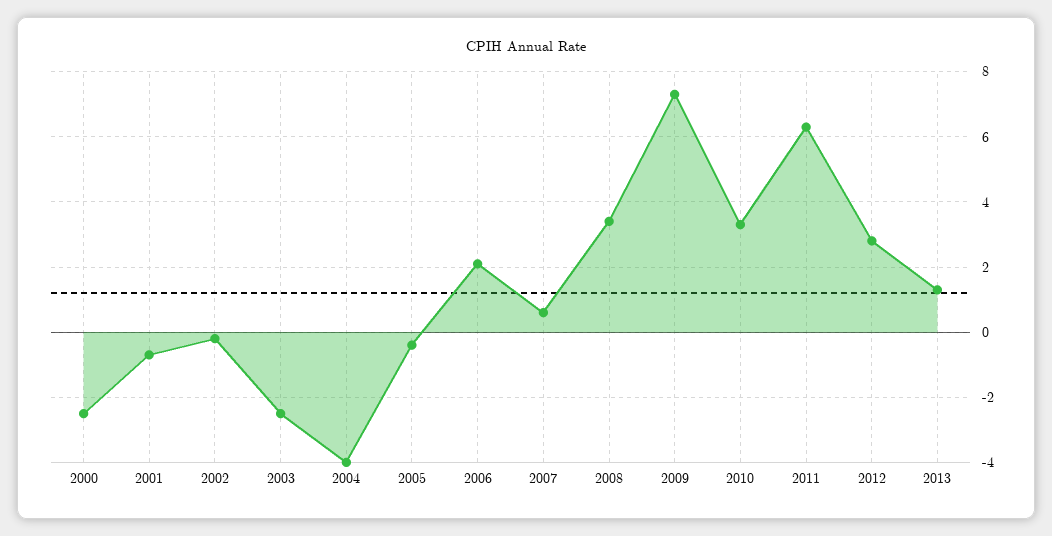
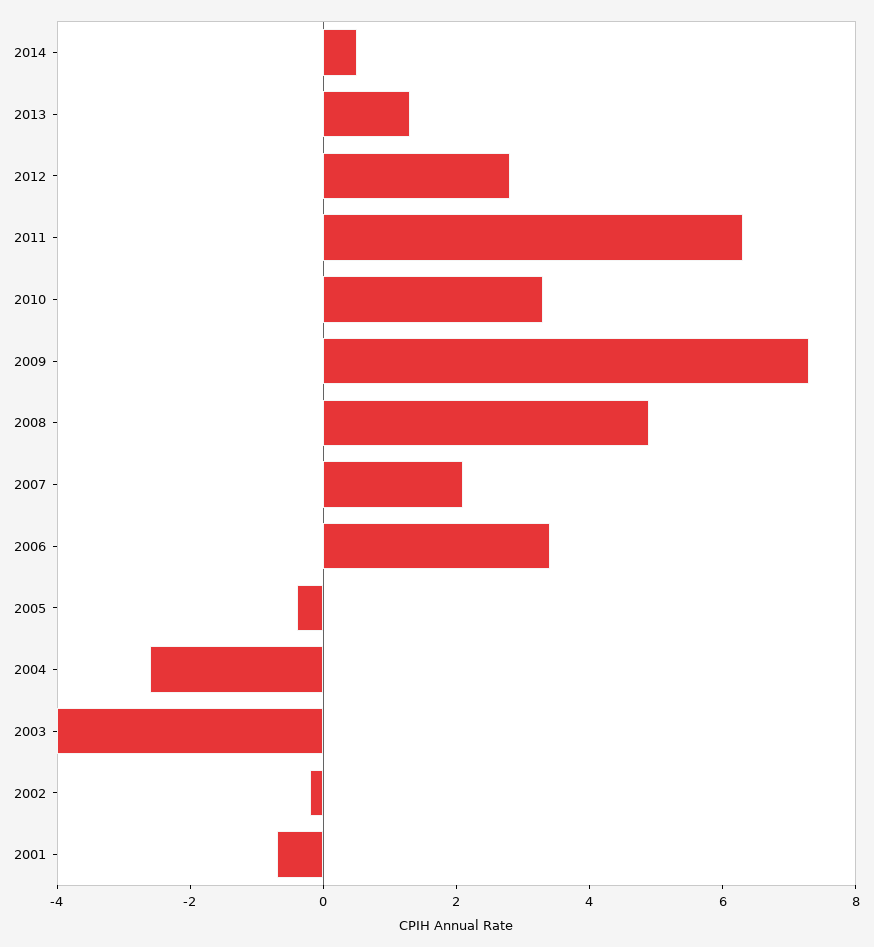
2000: -2.5 -> none
2003: -2.5 -> -4
2004: -4 -> -2.5
2006: 2 -> 3.5
2007: 0.5 -> 2
2008: 3.5 -> 5
2014: none -> 0.5

